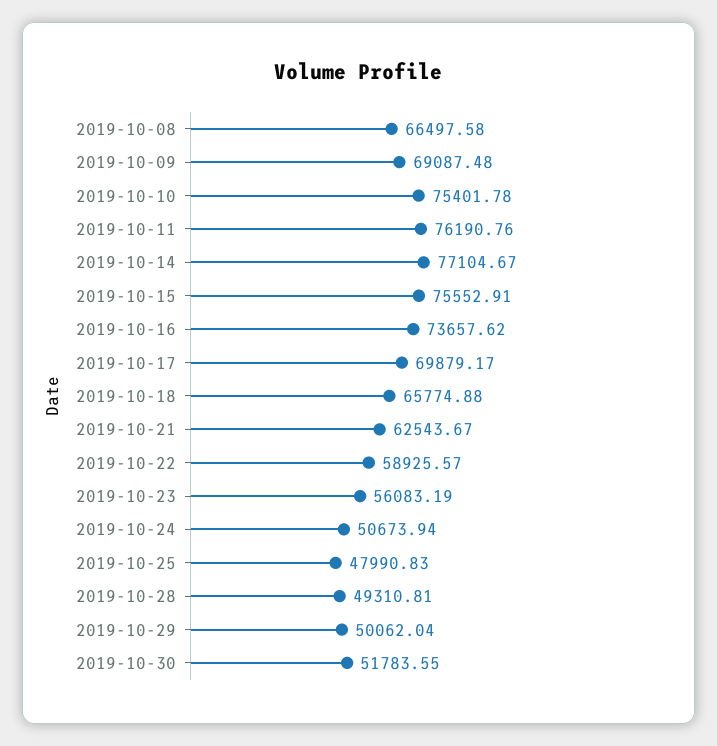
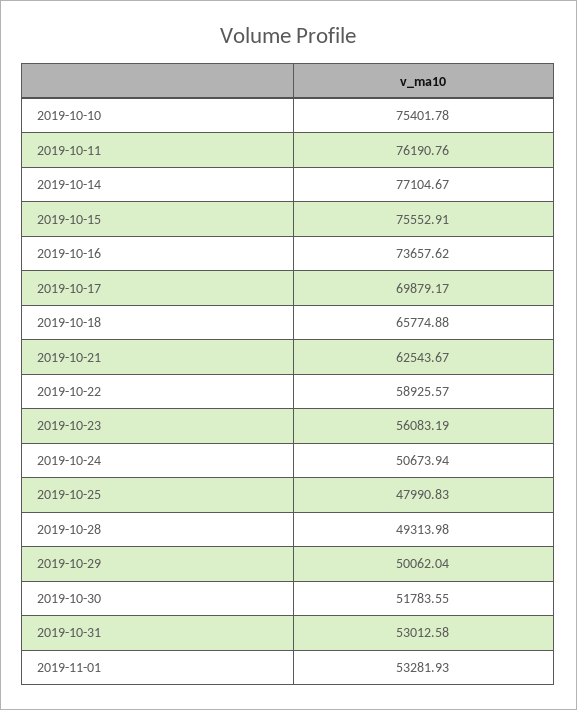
2019-10-08: 66497.58 -> none
2019-10-09: 69087.48 -> none
2019-10-28: 49310.81 -> 49313.98
2019-10-31: none -> 53012.58
2019-11-01: none -> 53281.93

